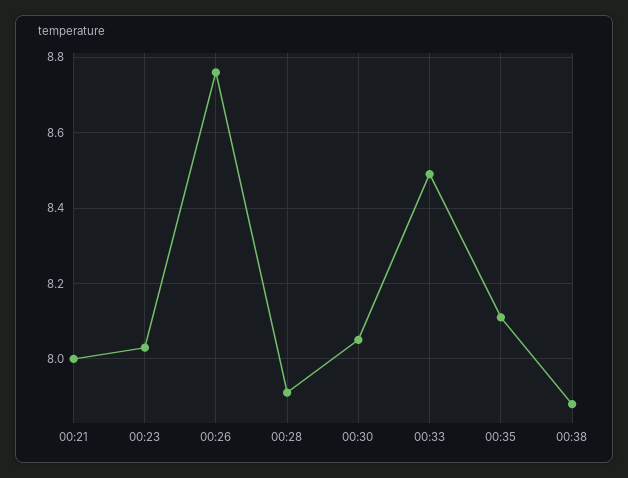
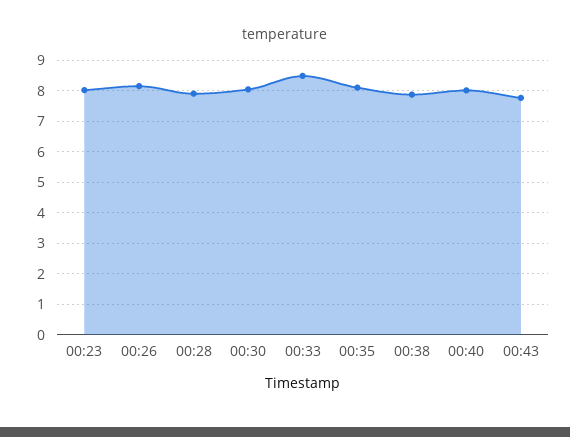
00:21: 8 -> none
00:26: 8.75 -> 8.2
00:40: none -> 8
00:43: none -> 7.8

